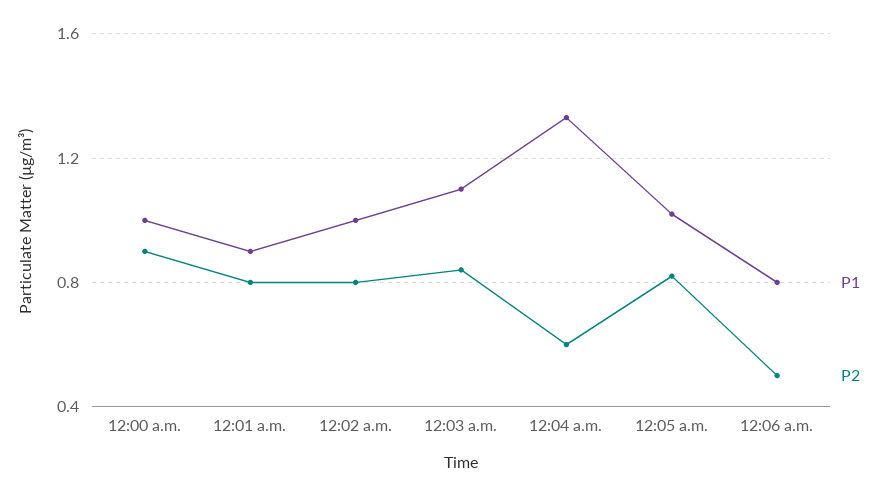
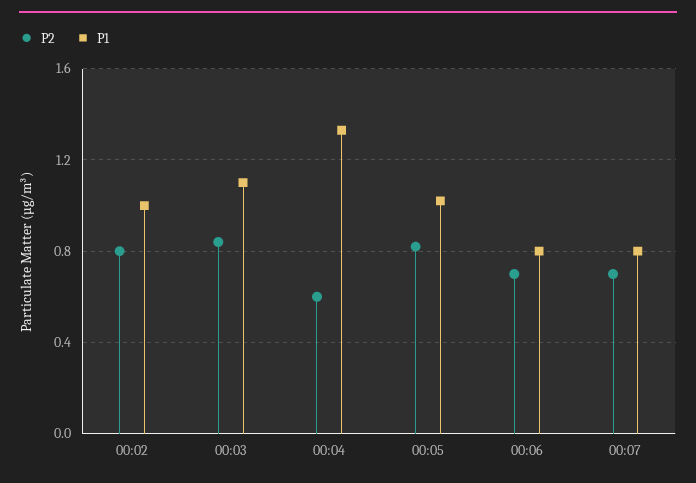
P1, 12:00 a.m.: 1 -> none
P2, 12:00 a.m.: 0.9 -> none
P1, 12:01 a.m.: 0.9 -> none
P2, 12:01 a.m.: 0.8 -> none
P2, 12:06 a.m.: 0.5 -> 0.7
P2, 00:07: none -> 0.7
P1, 00:07: none -> 0.8

